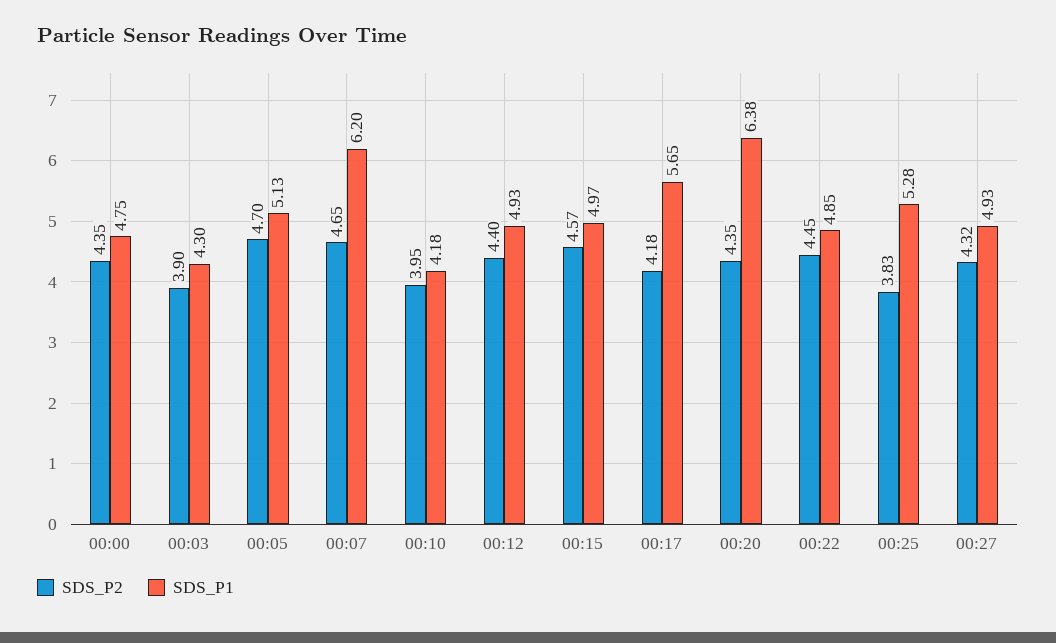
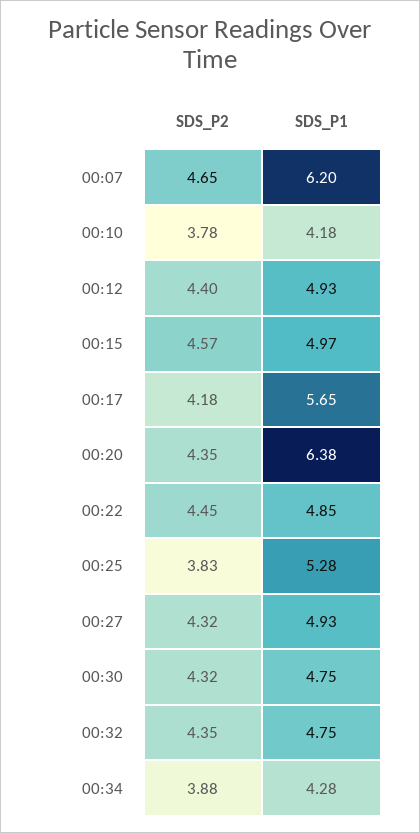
SDS_P2, 00:00: 4.35 -> none
SDS_P1, 00:00: 4.75 -> none
SDS_P2, 00:03: 3.9 -> none
SDS_P1, 00:03: 4.3 -> none
SDS_P2, 00:05: 4.7 -> none
SDS_P1, 00:05: 5.13 -> none
SDS_P2, 00:10: 3.95 -> 3.78
SDS_P2, 00:30: none -> 4.32
SDS_P1, 00:30: none -> 4.75
SDS_P2, 00:32: none -> 4.35
SDS_P1, 00:32: none -> 4.75
SDS_P2, 00:34: none -> 3.88
SDS_P1, 00:34: none -> 4.28

